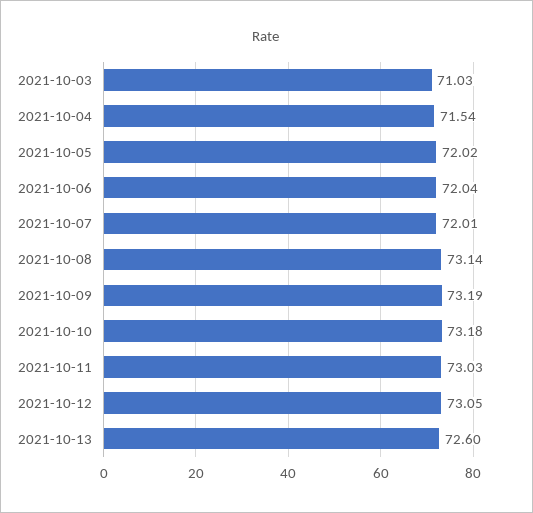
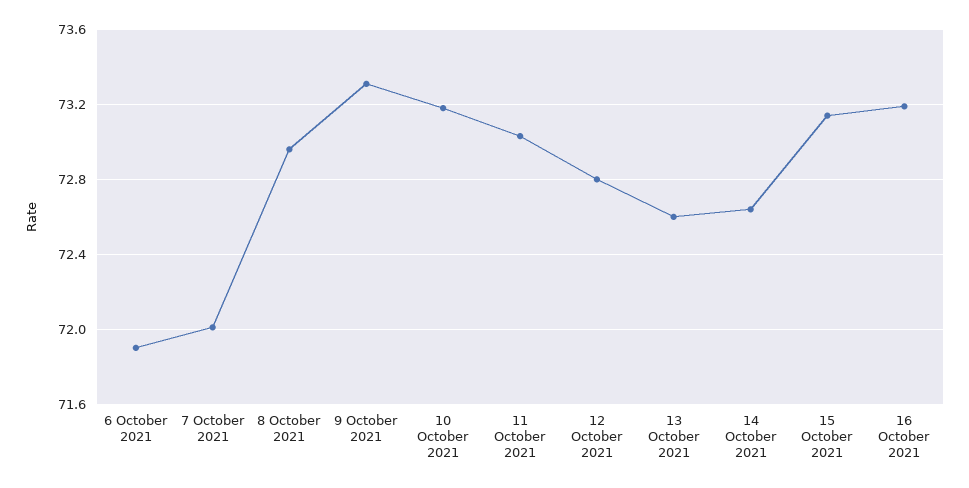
2021-10-03: 71.03 -> none
2021-10-04: 71.54 -> none
2021-10-05: 72.02 -> none
2021-10-06: 72.04 -> 71.9
2021-10-08: 73.14 -> 72.95
2021-10-09: 73.19 -> 73.3
2021-10-12: 73.05 -> 72.8
14 October 2021: none -> 72.65
15 October 2021: none -> 73.15
16 October 2021: none -> 73.2

